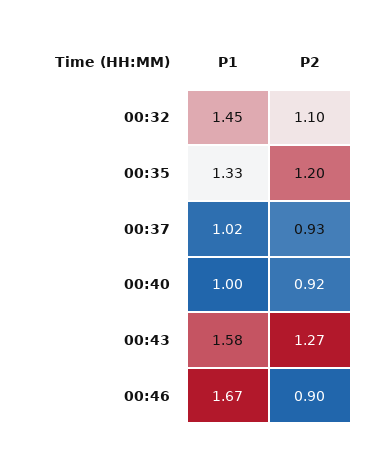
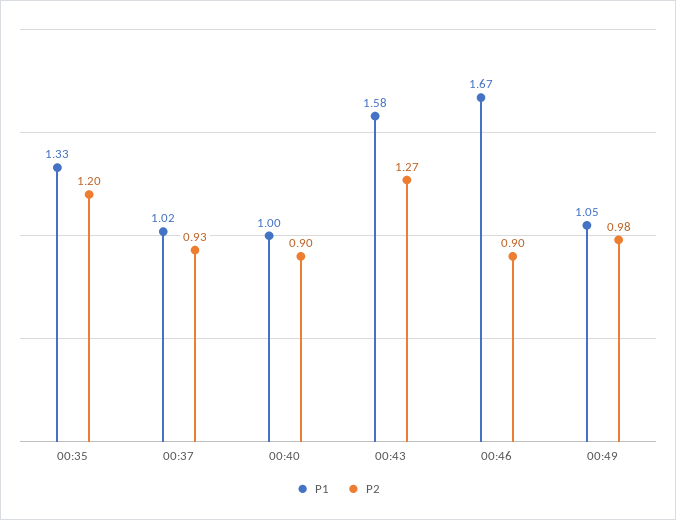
P1, 00:32: 1.45 -> none
P2, 00:32: 1.1 -> none
P2, 00:40: 0.92 -> 0.9
P1, 00:49: none -> 1.05
P2, 00:49: none -> 0.98

